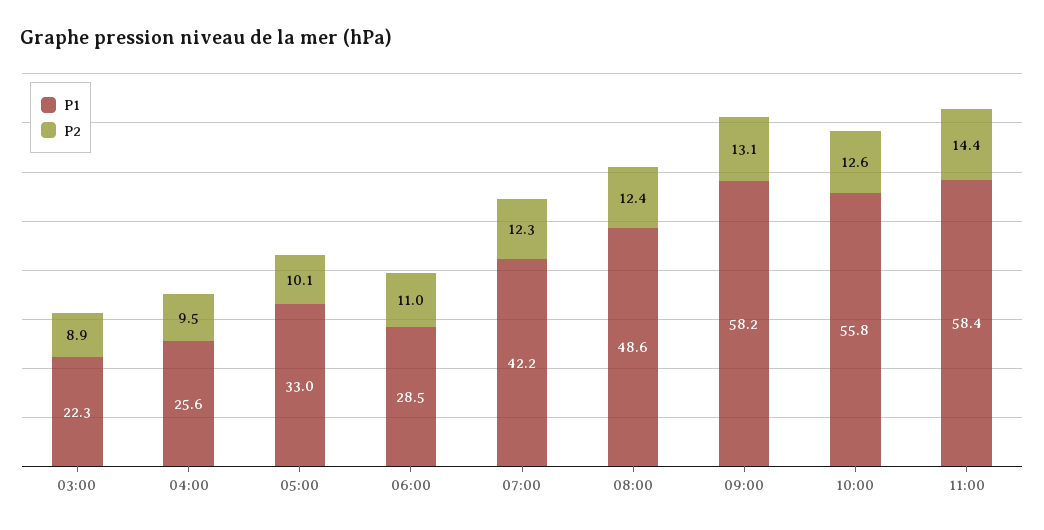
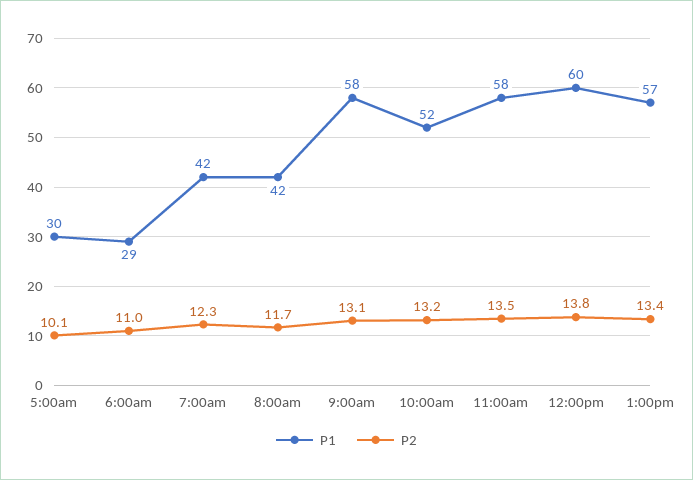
P1, 03:00: 22.3 -> none
P2, 03:00: 8.9 -> none
P1, 04:00: 25.6 -> none
P2, 04:00: 9.5 -> none
P1, 05:00: 33 -> 30
P1, 08:00: 48.6 -> 42
P2, 08:00: 12.4 -> 11.7
P1, 10:00: 55.8 -> 52
P2, 10:00: 12.6 -> 13.2
P2, 11:00: 14.4 -> 13.5
P1, 12:00pm: none -> 60
P2, 12:00pm: none -> 13.8
P1, 1:00pm: none -> 57
P2, 1:00pm: none -> 13.4

